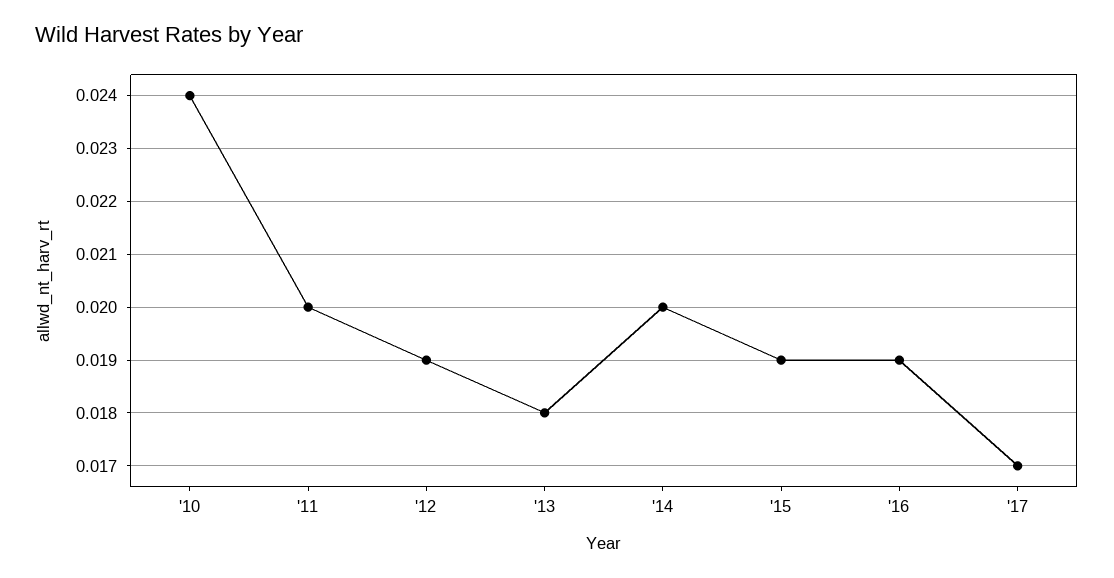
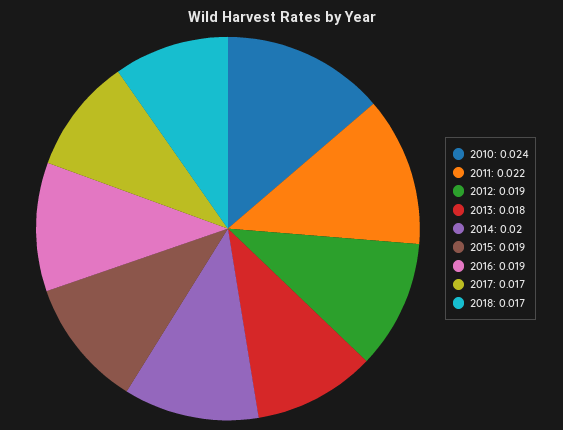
'11: 0.02 -> 0.022
2018: none -> 0.017

